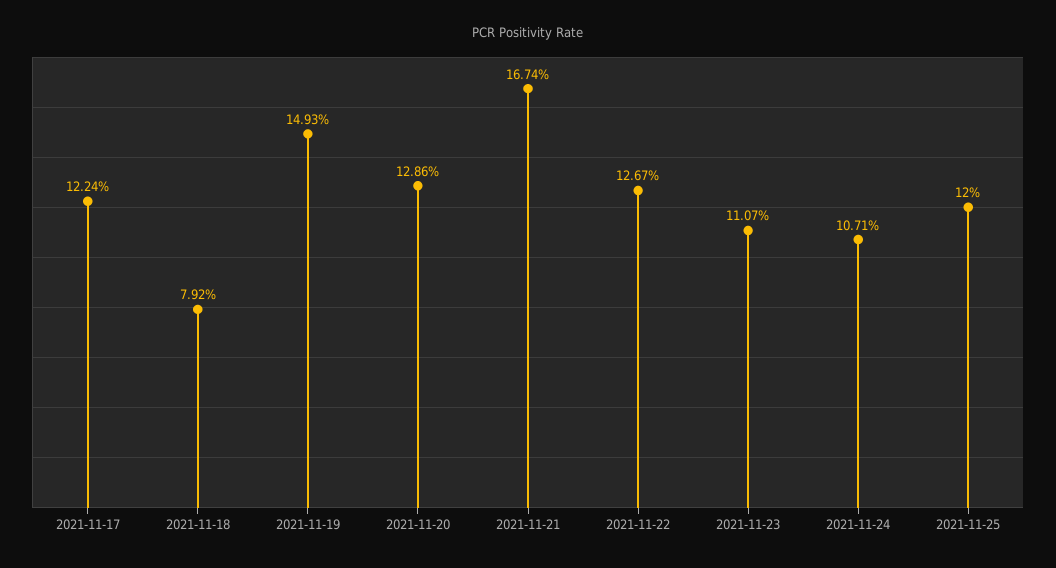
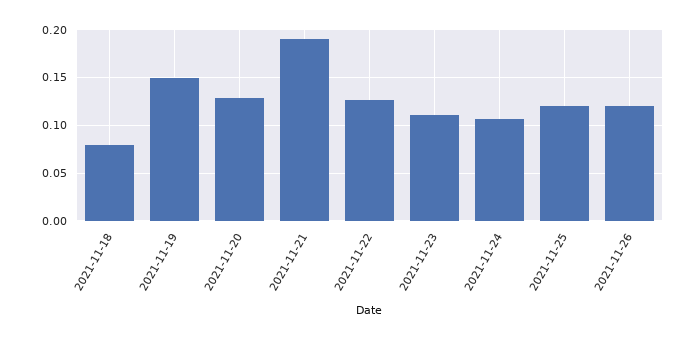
2021-11-17: 0.1224 -> none
2021-11-21: 0.1674 -> 0.19
2021-11-26: none -> 0.12

